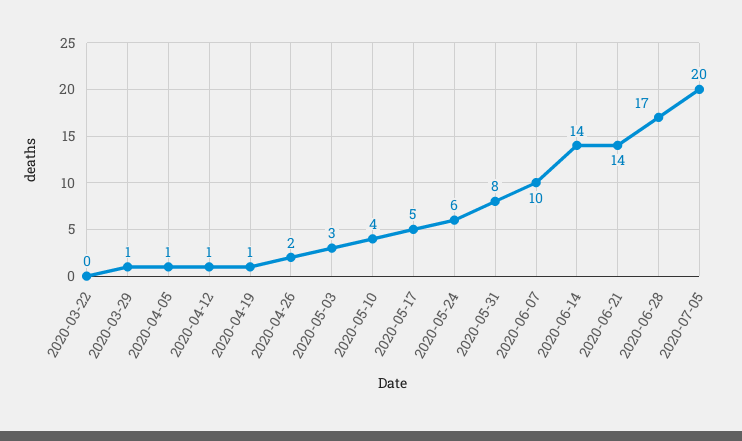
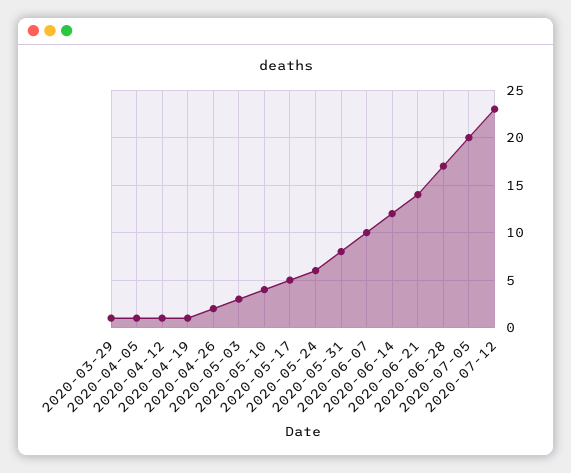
2020-03-22: 0 -> none
2020-06-14: 14 -> 12
2020-07-12: none -> 23

